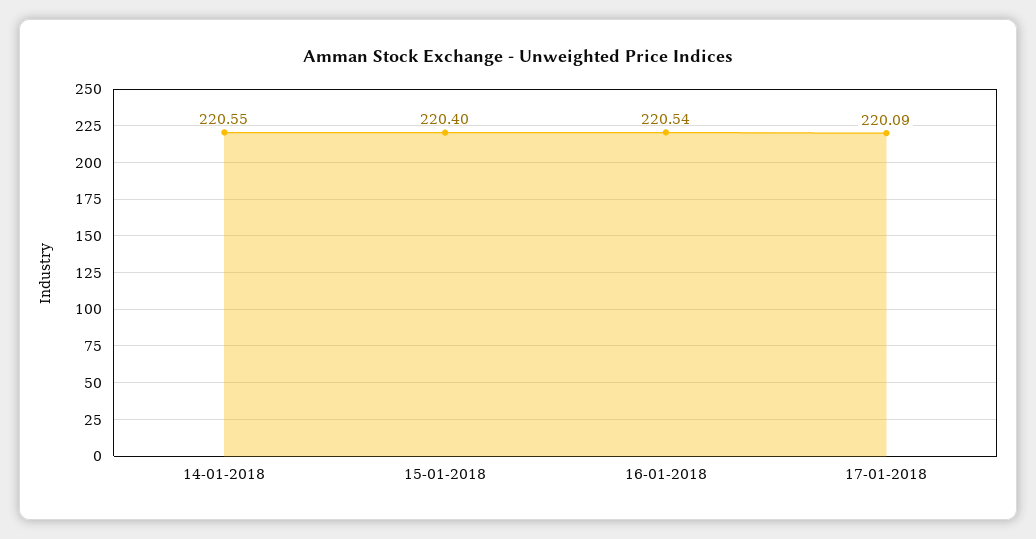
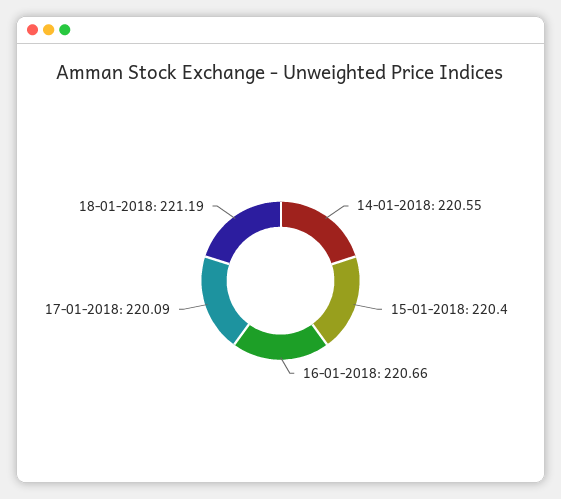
16-01-2018: 220.54 -> 220.66
18-01-2018: none -> 221.19

